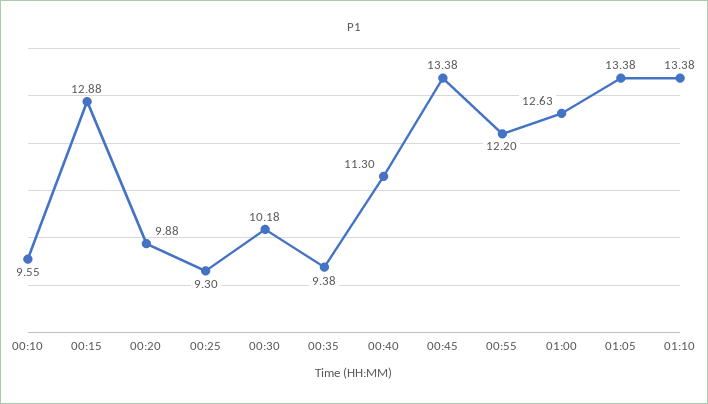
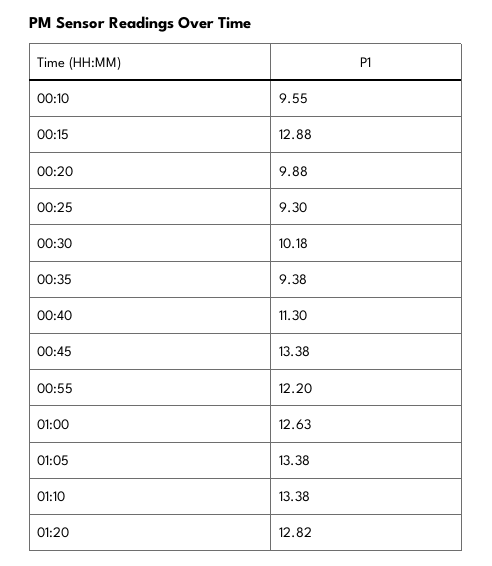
01:20: none -> 12.82

